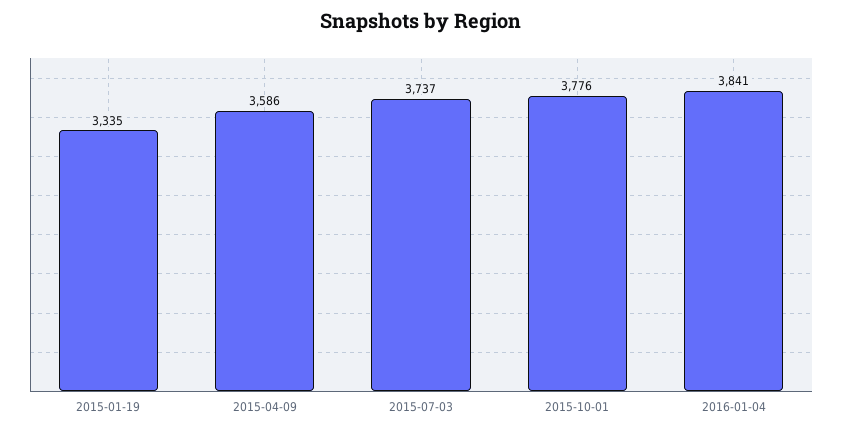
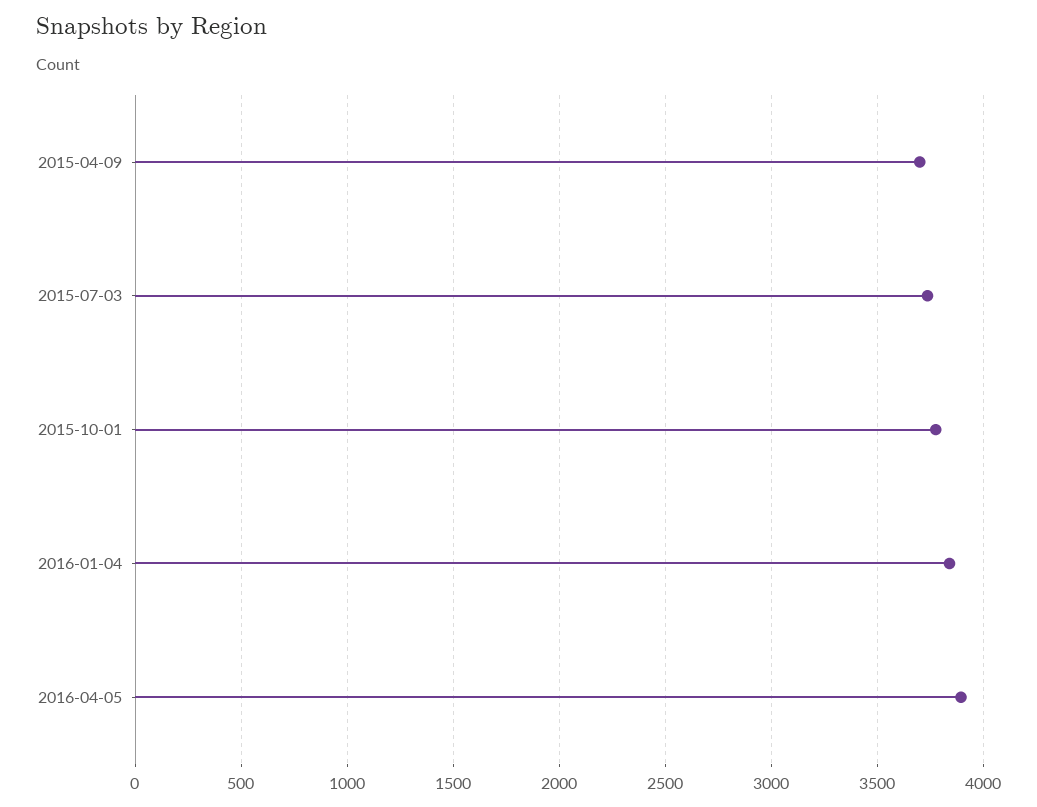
2015-01-19: 3335 -> none
2015-04-09: 3586 -> 3700
2016-04-05: none -> 3900

